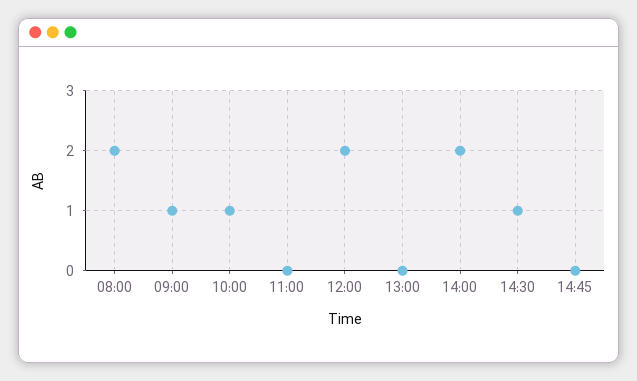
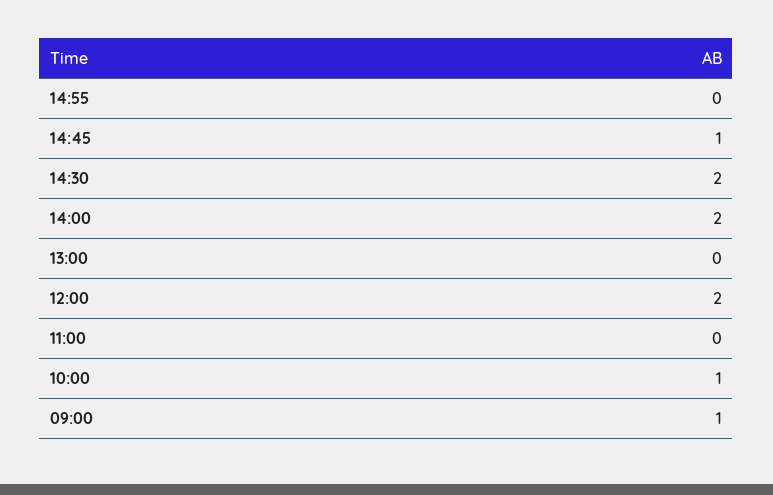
08:00: 2 -> none
14:30: 1 -> 2
14:45: 0 -> 1
14:55: none -> 0

